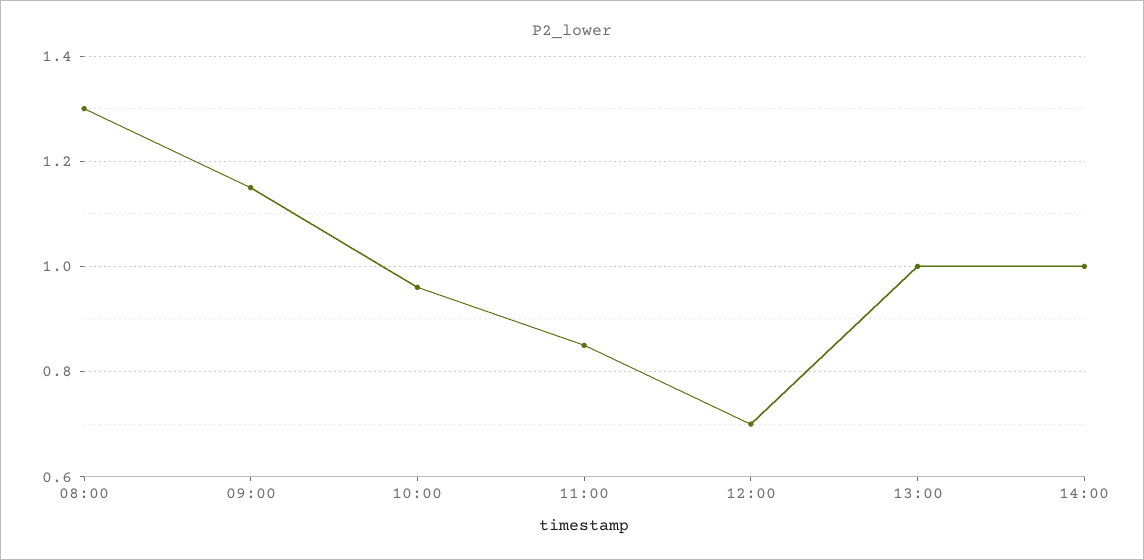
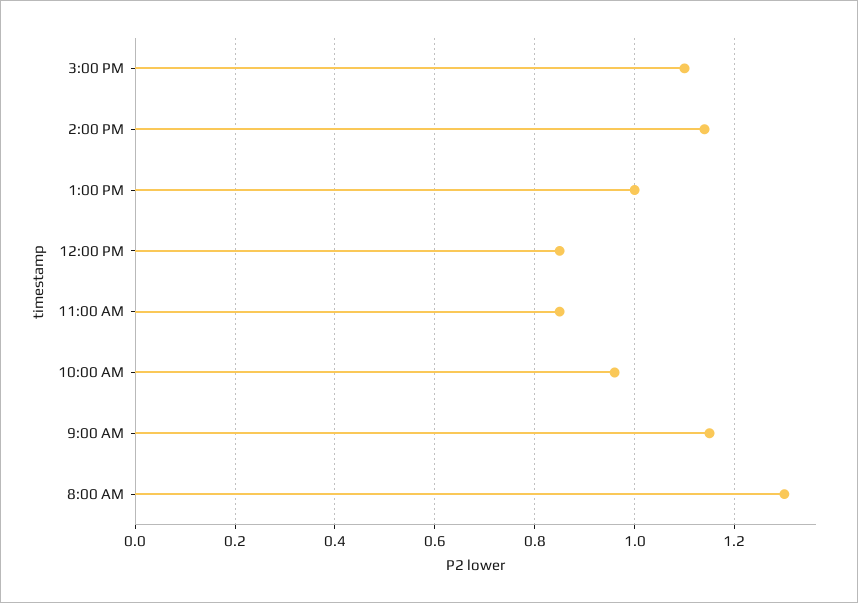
12:00: 0.7 -> 0.85
14:00: 1 -> 1.15
3:00 PM: none -> 1.1

